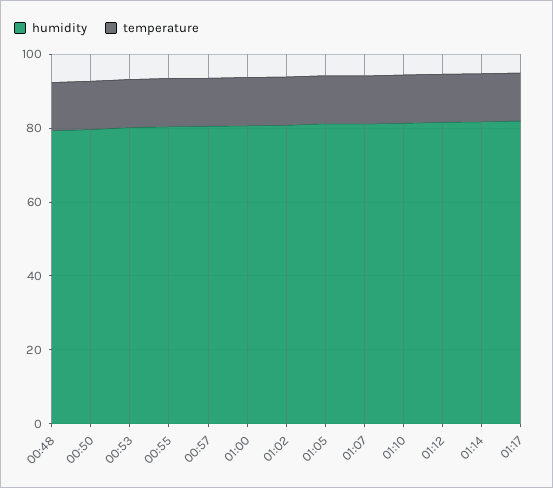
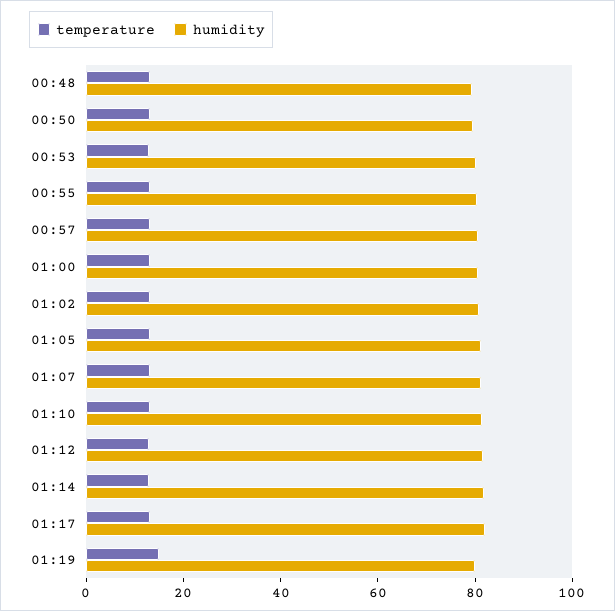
temperature, 01:19: none -> 15
humidity, 01:19: none -> 80

